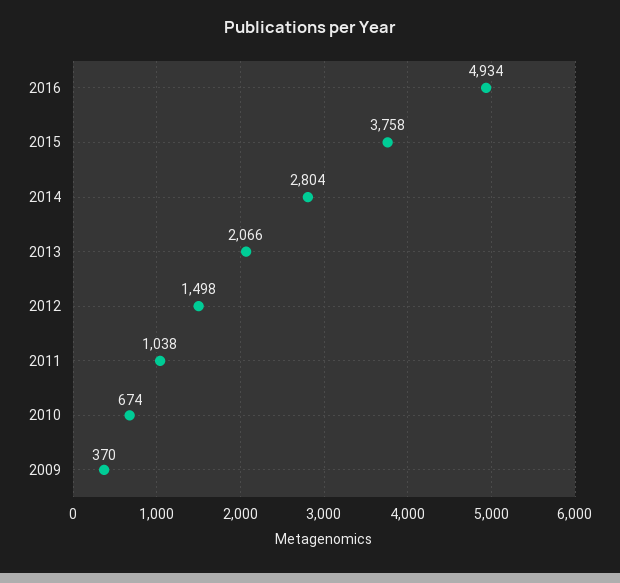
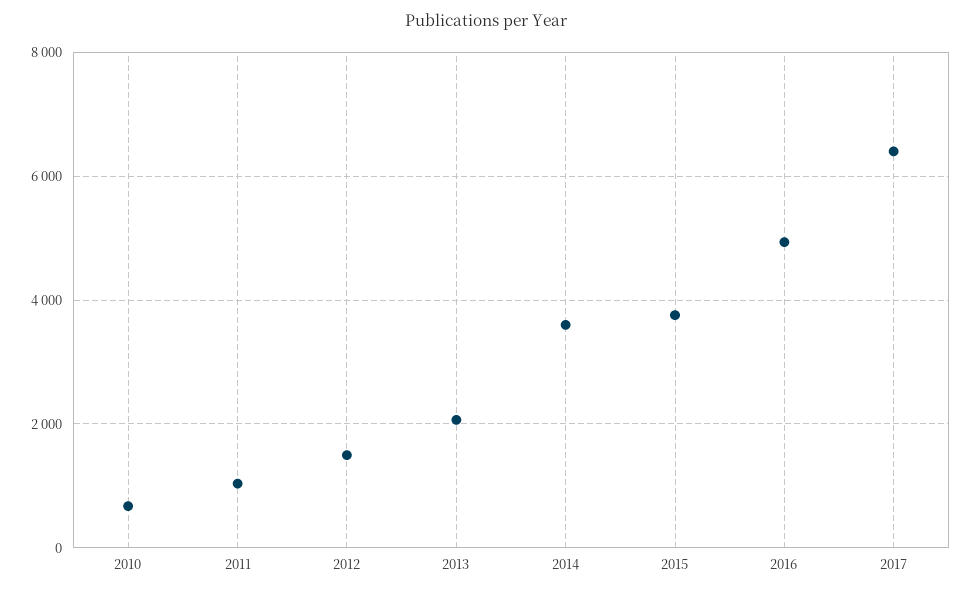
2014: 2804 -> 3600
2009: 370 -> none
2017: none -> 6400

